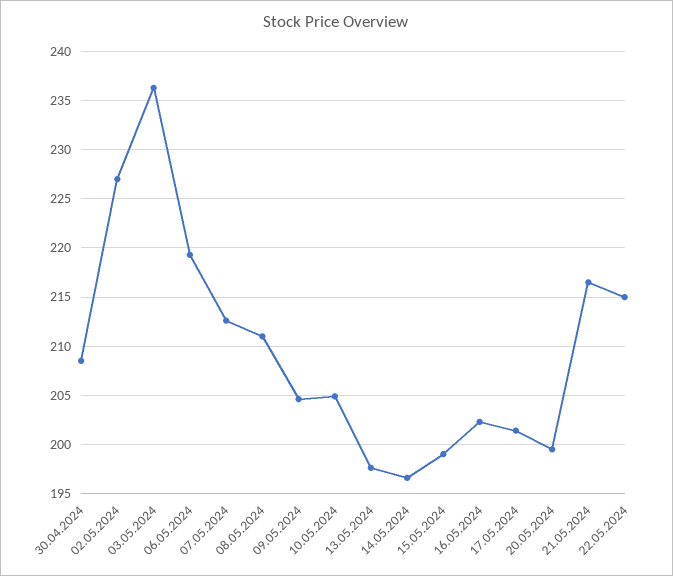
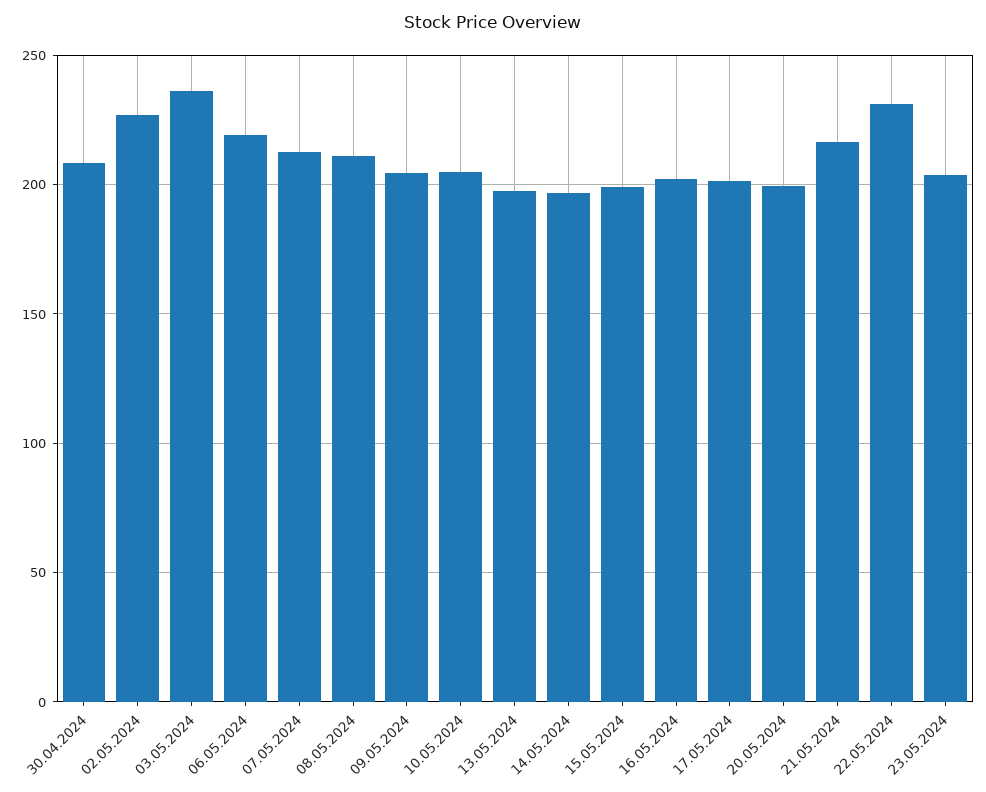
22.05.2024: 215 -> 230
23.05.2024: none -> 205

